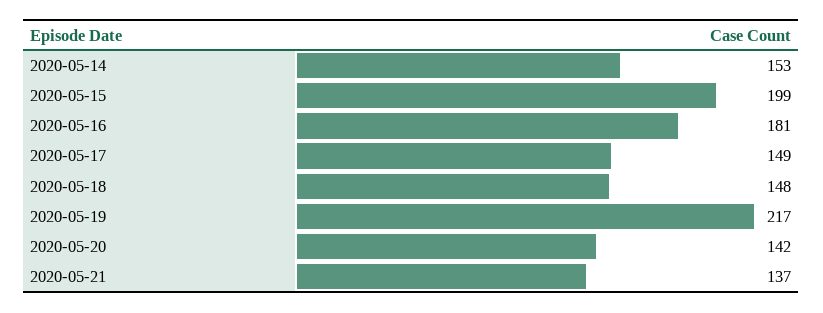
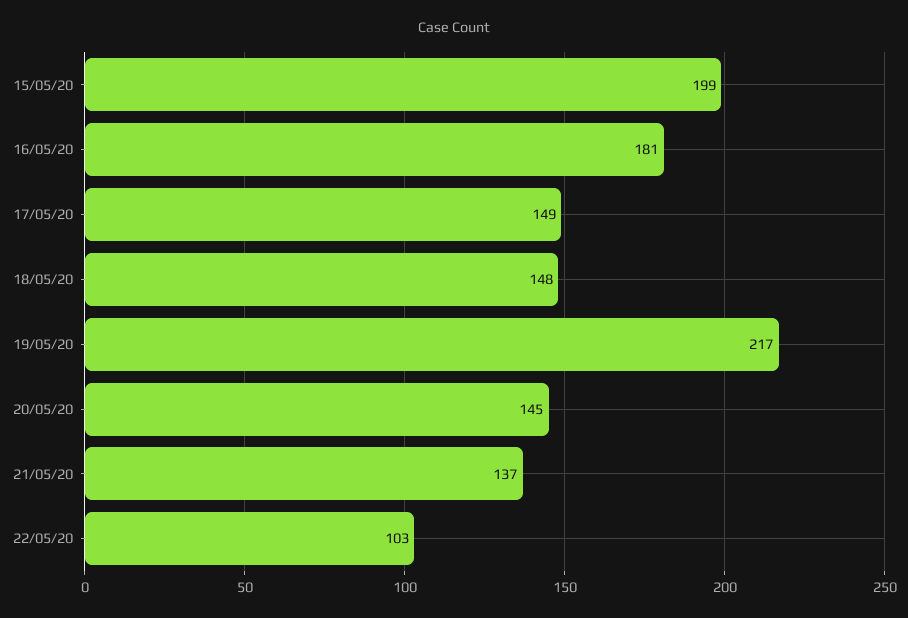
2020-05-14: 153 -> none
2020-05-20: 142 -> 145
22/05/20: none -> 103

